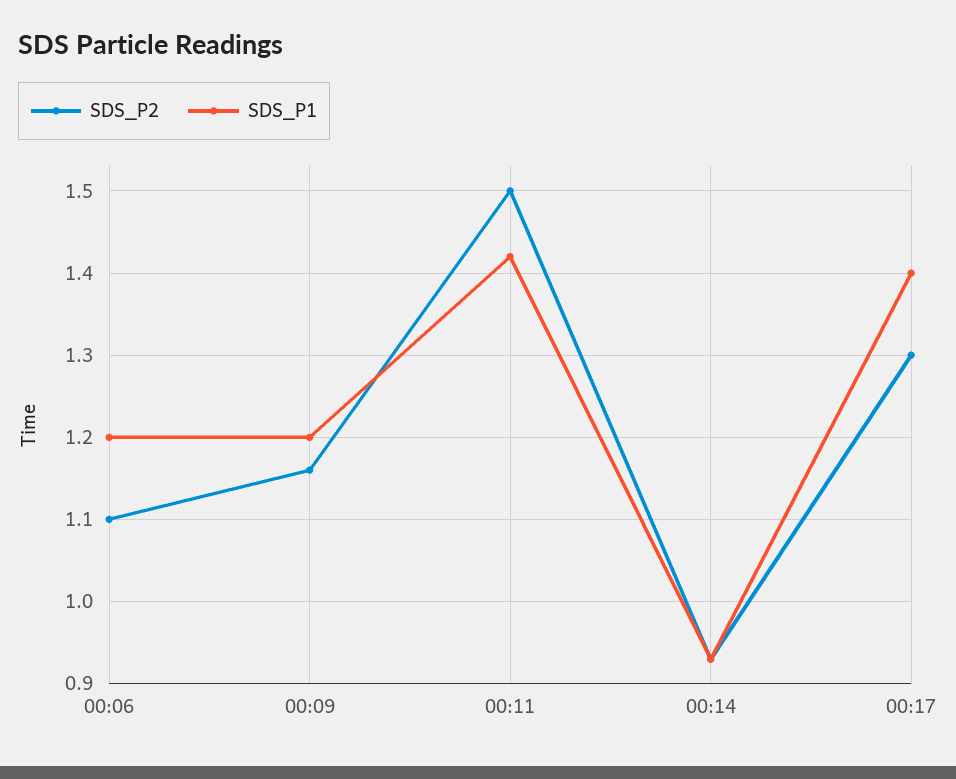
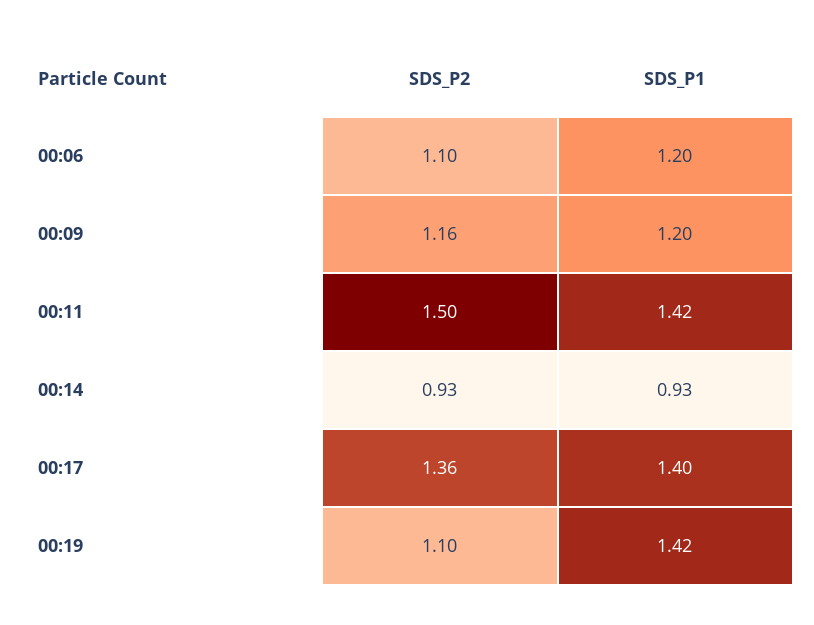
SDS_P2, 00:17: 1.3 -> 1.36
SDS_P2, 00:19: none -> 1.1
SDS_P1, 00:19: none -> 1.42

